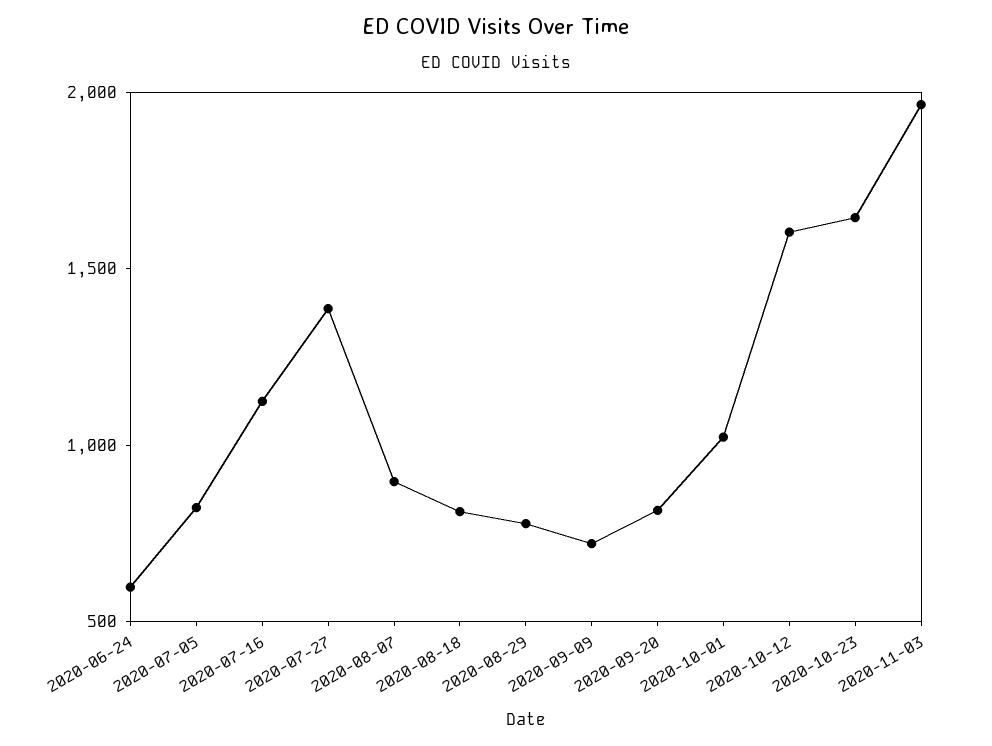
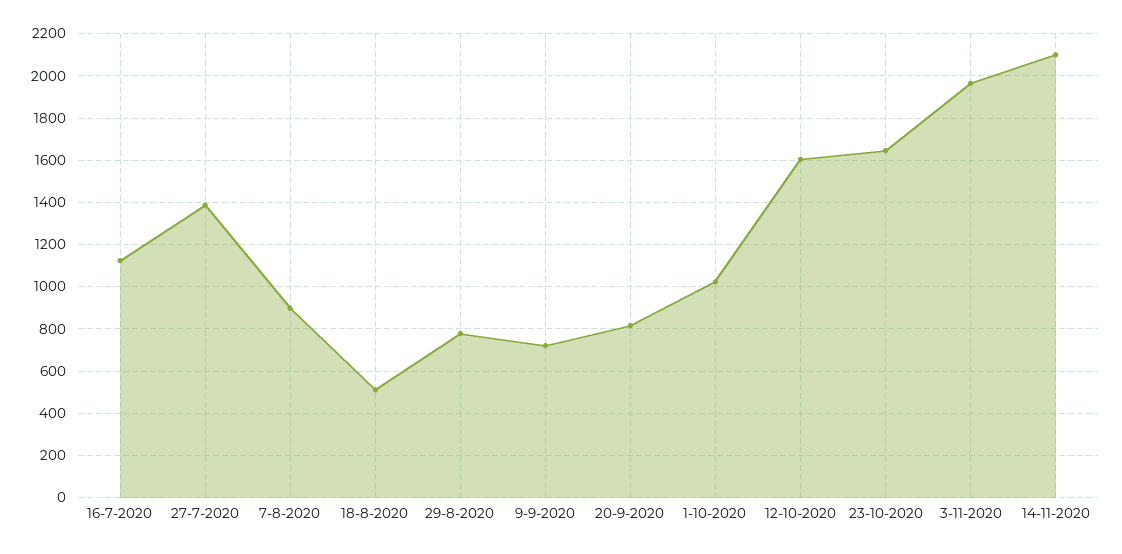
2020-06-24: 600 -> none
2020-07-05: 800 -> none
2020-08-18: 800 -> 500
14-11-2020: none -> 2100

